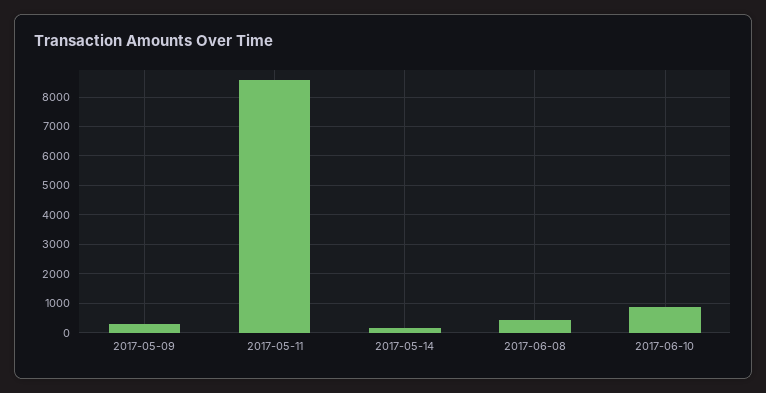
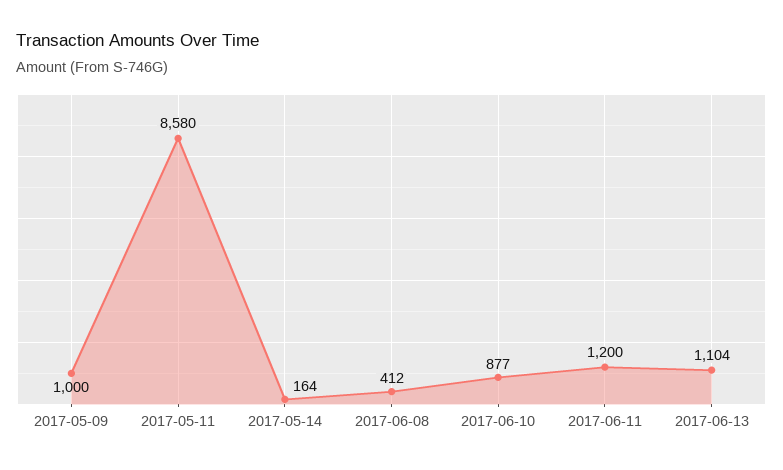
2017-05-09: 250 -> 1000
2017-06-11: none -> 1200
2017-06-13: none -> 1104

